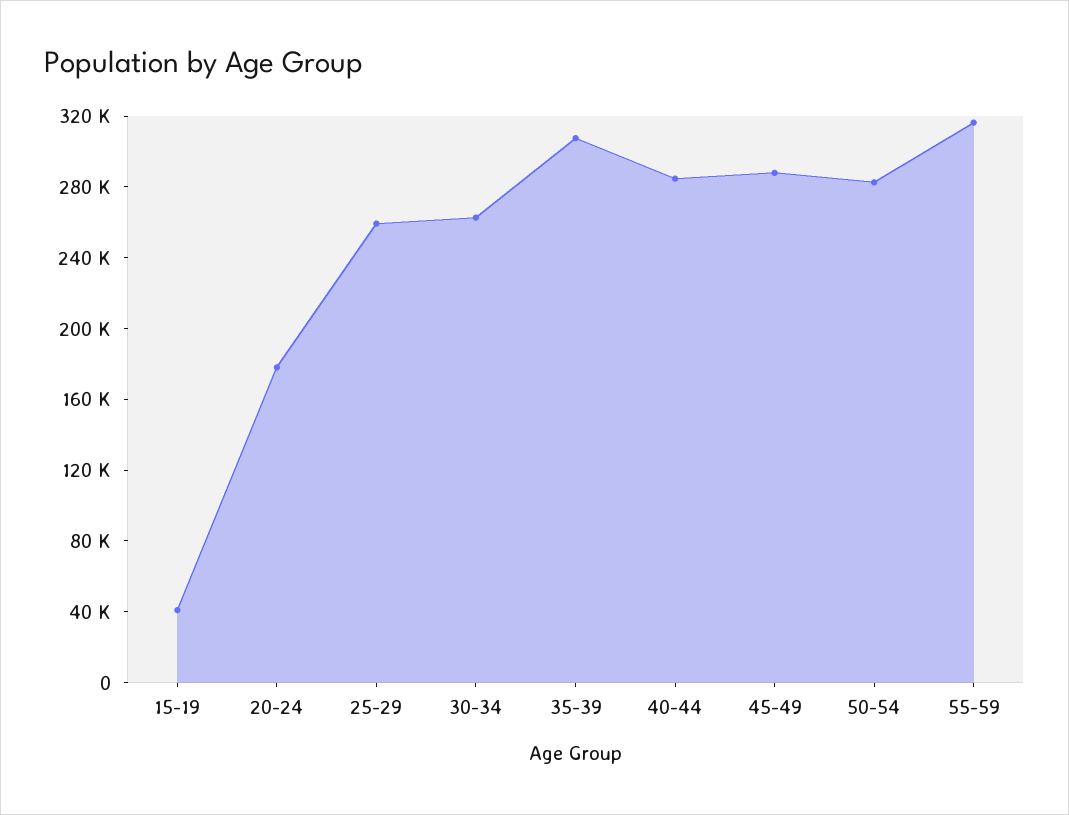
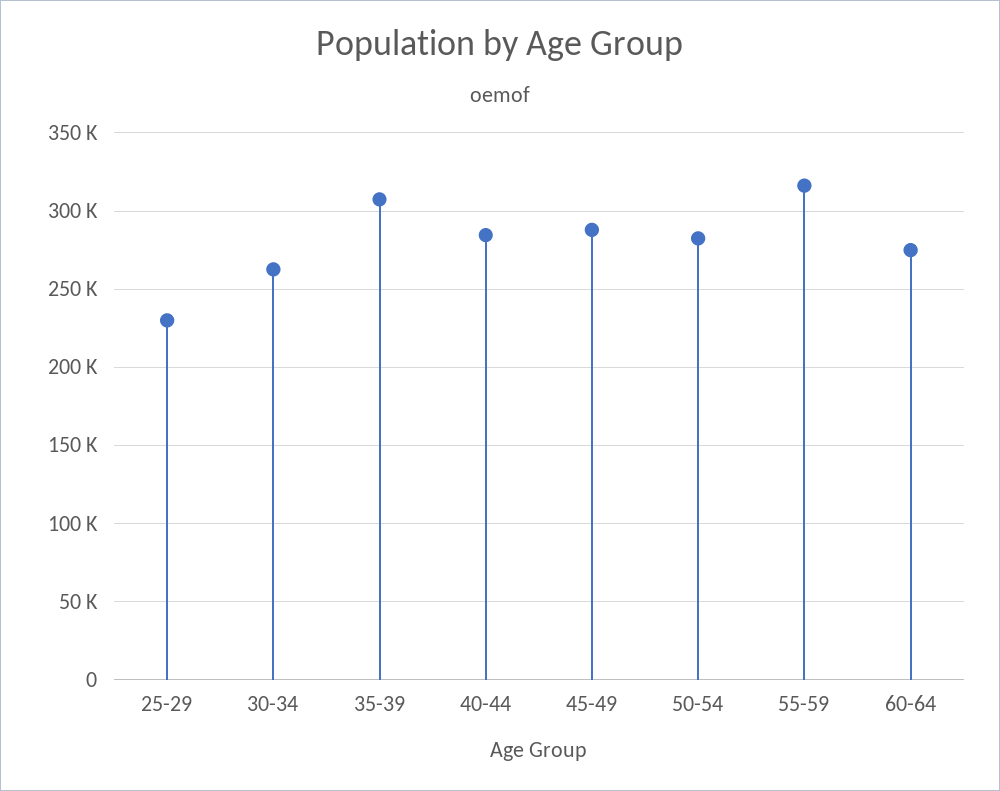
15-19: 40000 -> none
20-24: 180000 -> none
25-29: 260000 -> 230000
60-64: none -> 275000

